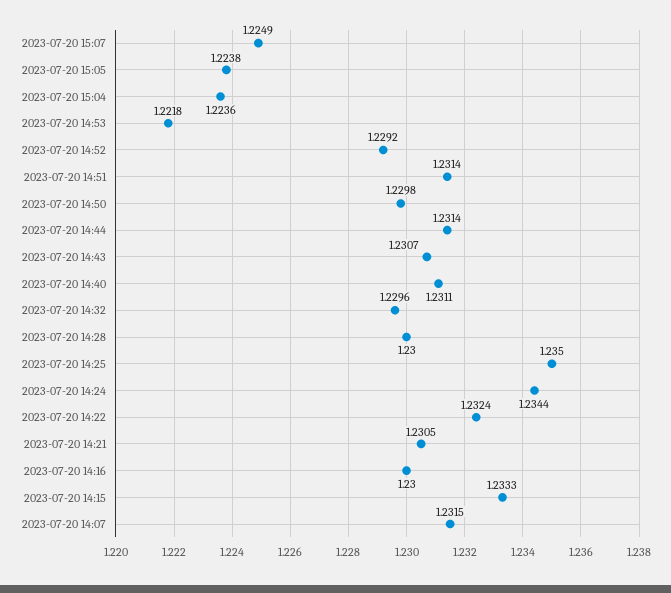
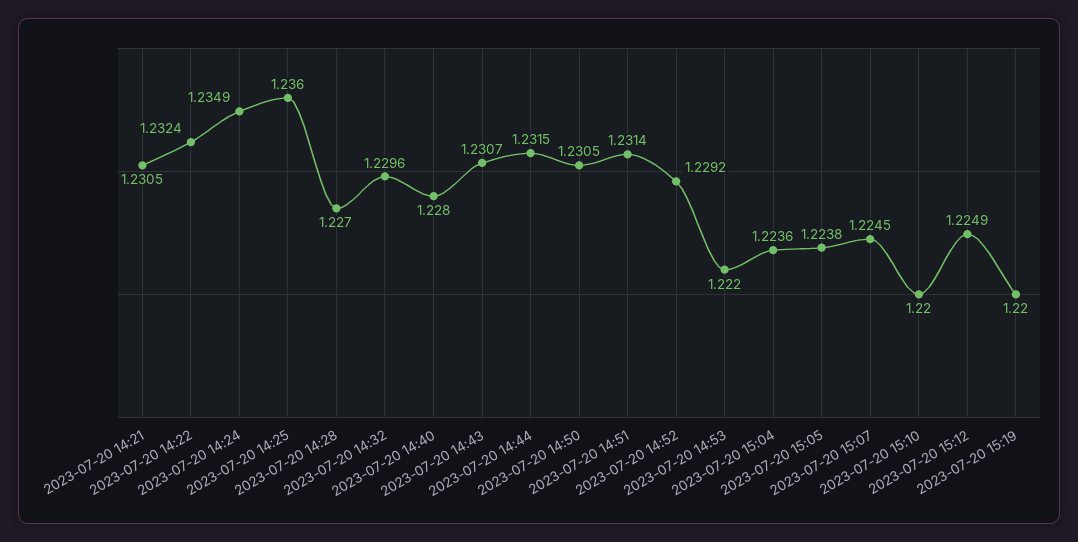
2023-07-20 15:07: 1.2249 -> 1.2245
2023-07-20 14:53: 1.2218 -> 1.222
2023-07-20 14:50: 1.2298 -> 1.2305
2023-07-20 14:44: 1.2314 -> 1.2315
2023-07-20 14:40: 1.2311 -> 1.228
2023-07-20 14:28: 1.23 -> 1.227
2023-07-20 14:25: 1.235 -> 1.236
2023-07-20 14:24: 1.2344 -> 1.2349
2023-07-20 14:16: 1.23 -> none
2023-07-20 14:15: 1.2333 -> none
2023-07-20 14:07: 1.2315 -> none
2023-07-20 15:10: none -> 1.22
2023-07-20 15:12: none -> 1.2249
2023-07-20 15:19: none -> 1.22

